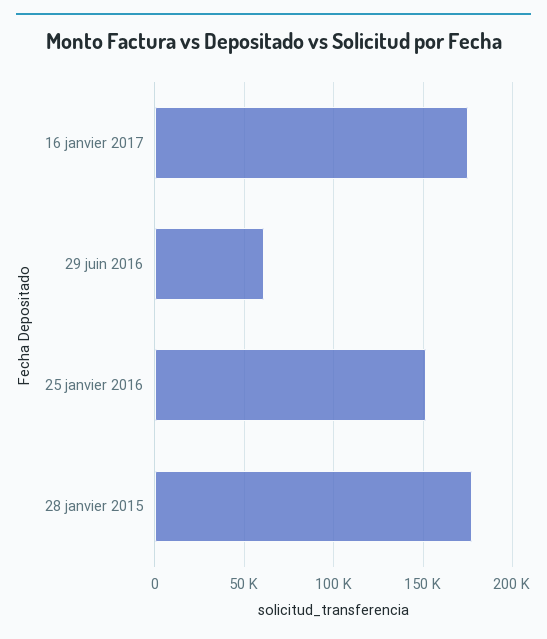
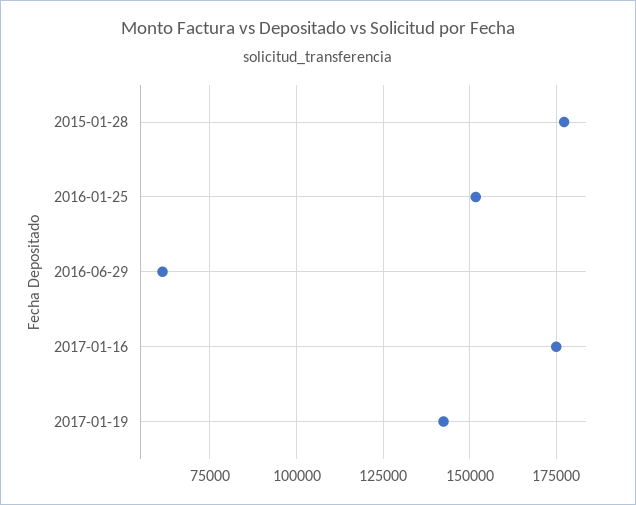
2017-01-19: none -> 142500

